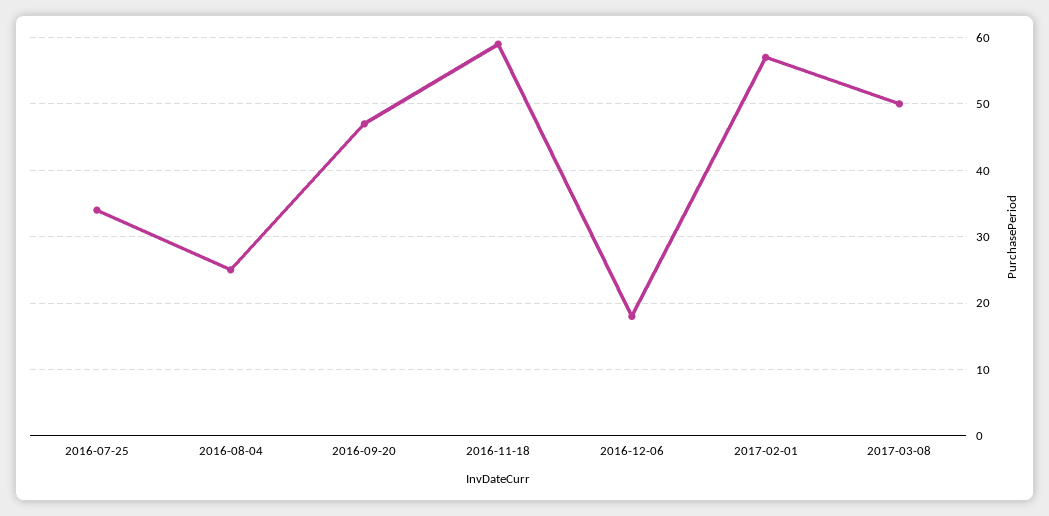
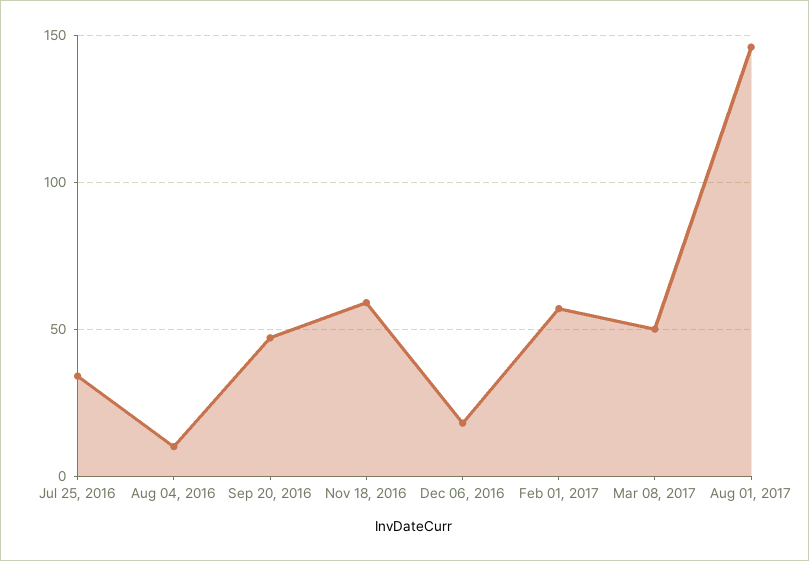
2016-08-04: 25 -> 10
Aug 01, 2017: none -> 145

